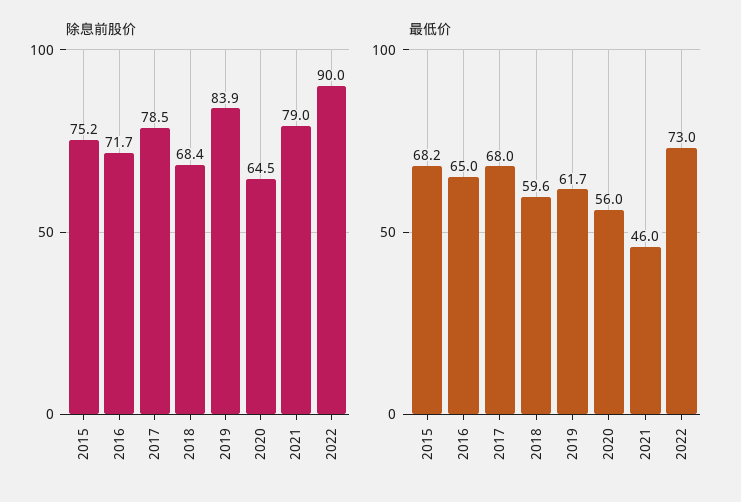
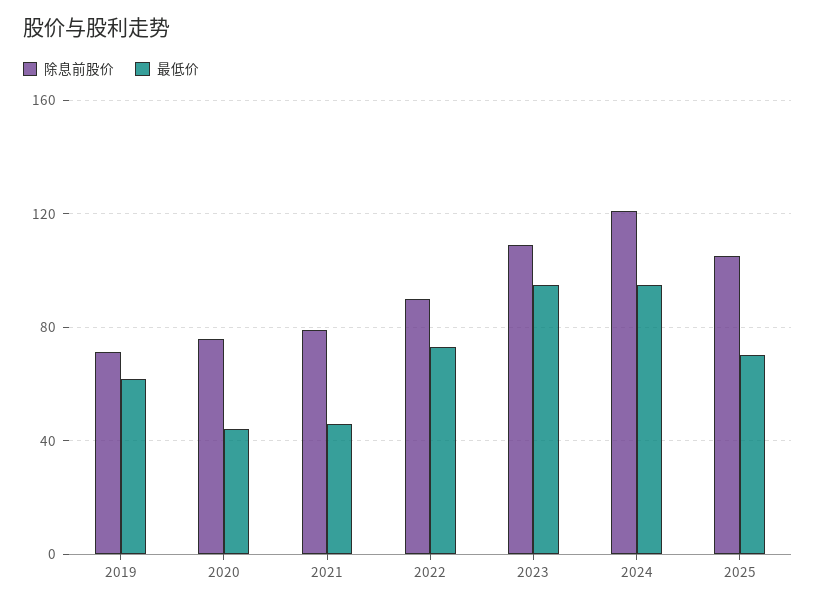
除息前股价, 2015: 75.2 -> none
除息前股价, 2016: 71.7 -> none
除息前股价, 2017: 78.5 -> none
除息前股价, 2018: 68.4 -> none
除息前股价, 2019: 83.9 -> 70
除息前股价, 2020: 64.5 -> 75
最低价, 2015: 68.2 -> none
最低价, 2016: 65 -> none
最低价, 2017: 68 -> none
最低价, 2018: 59.6 -> none
最低价, 2020: 56 -> 45
除息前股价, 2023: none -> 110
最低价, 2023: none -> 95
除息前股价, 2024: none -> 120
最低价, 2024: none -> 95
除息前股价, 2025: none -> 105
最低价, 2025: none -> 70

